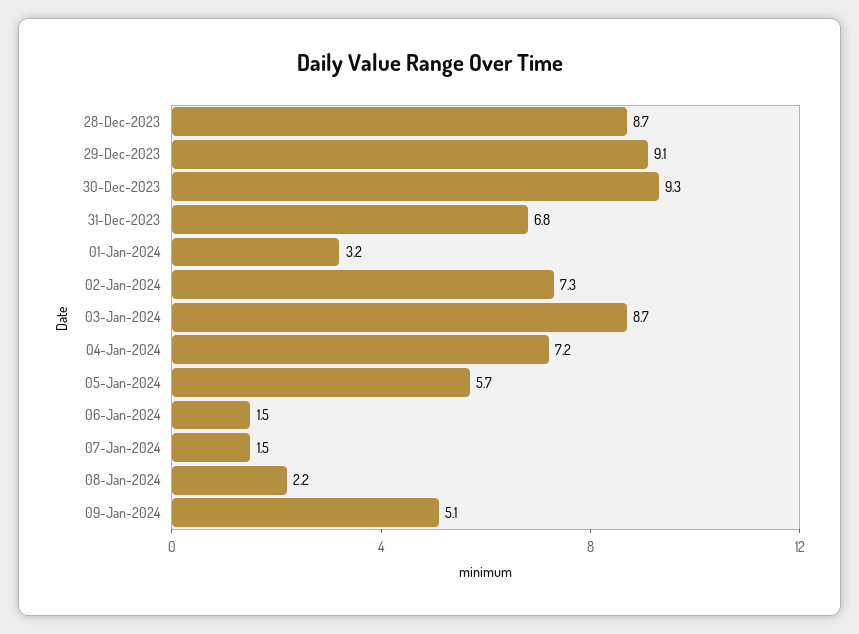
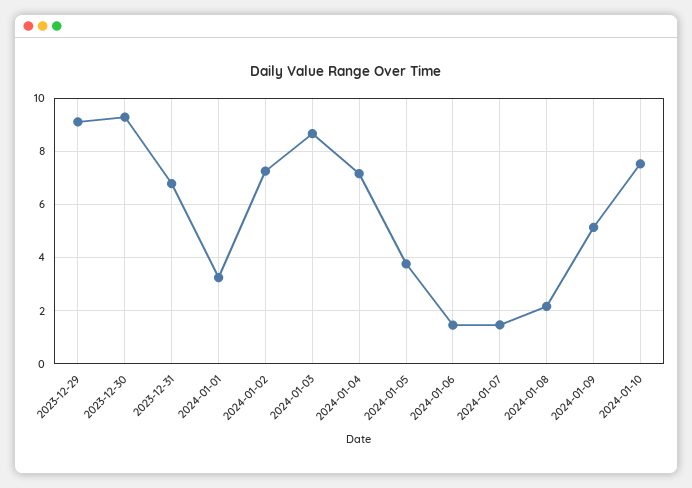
28-Dec-2023: 8.7 -> none
05-Jan-2024: 5.7 -> 3.75
2024-01-10: none -> 7.5

